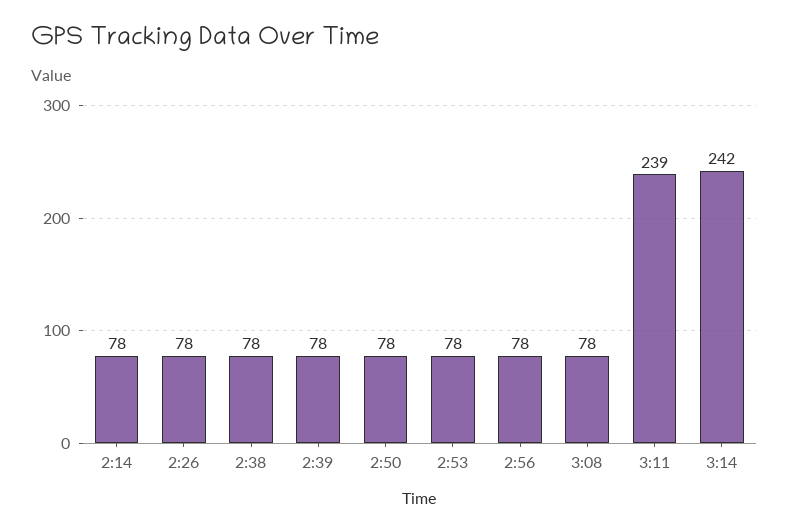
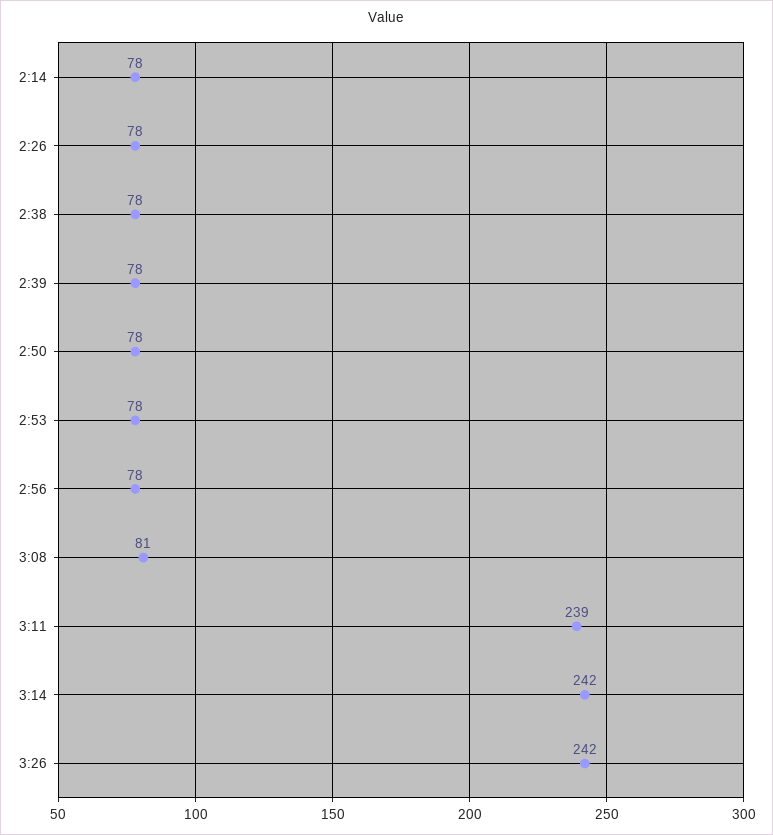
3:08: 78 -> 81
3:26: none -> 242

